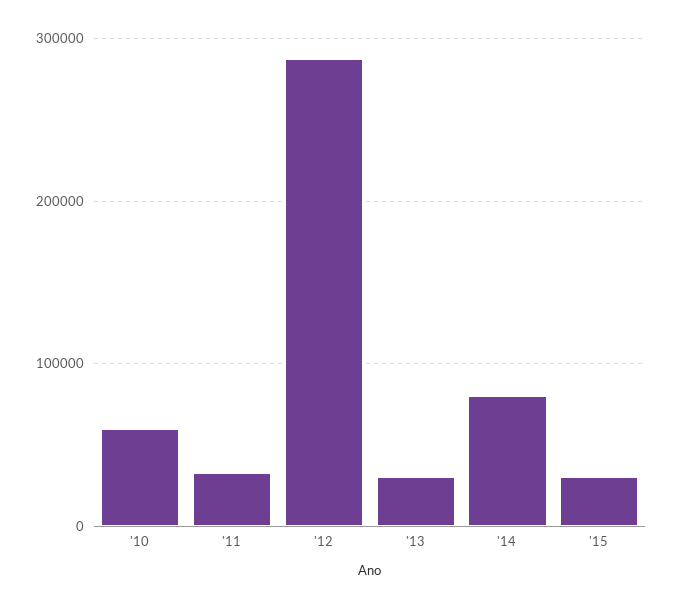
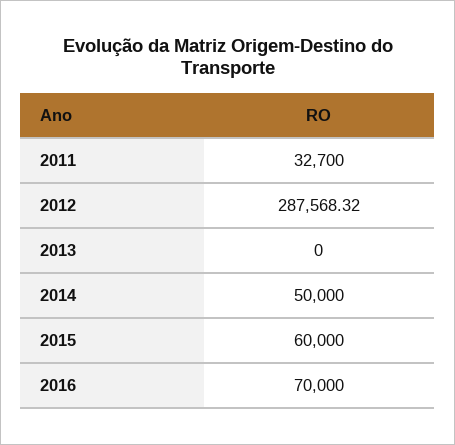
'10: 60000 -> none
'13: 30000 -> 0
'14: 80000 -> 50000
'15: 30000 -> 60000
2016: none -> 70000

